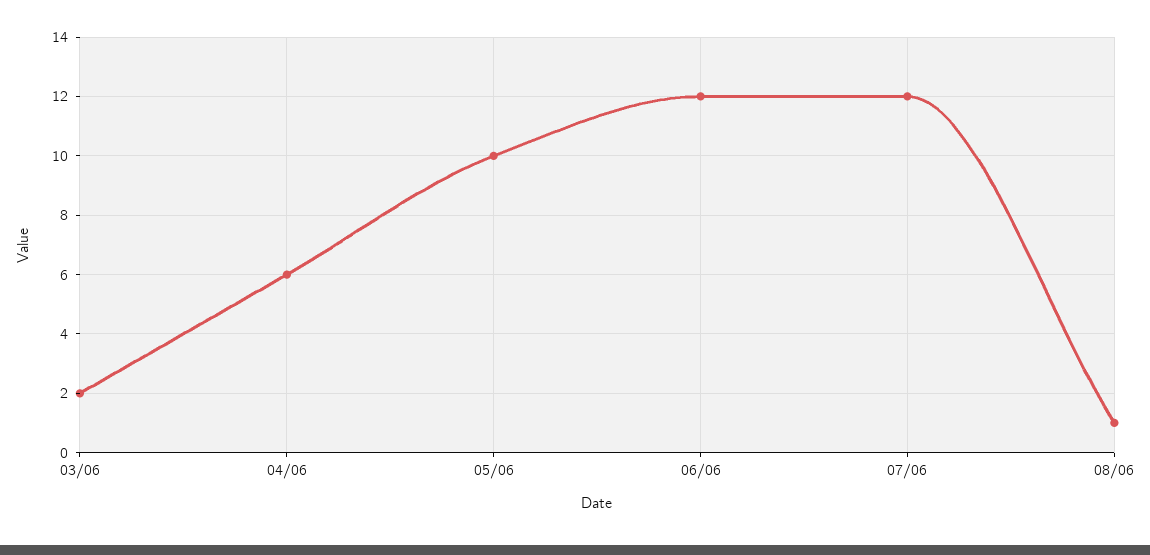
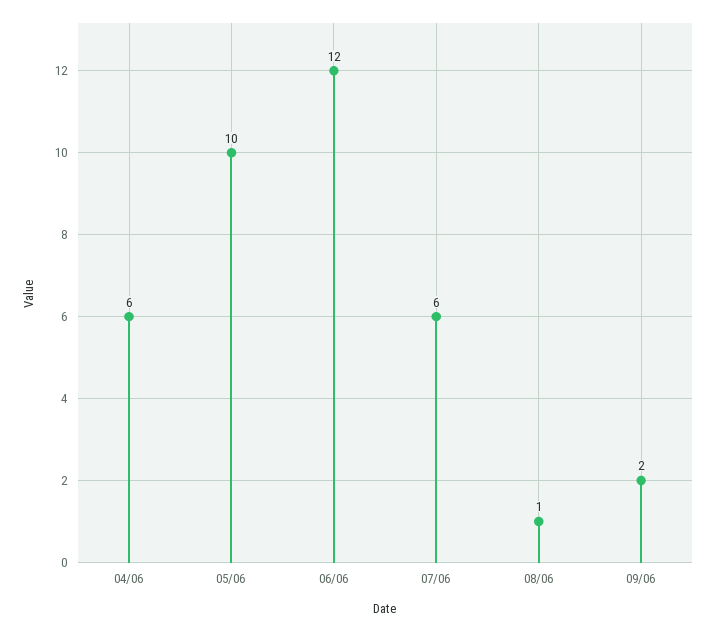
03/06: 2 -> none
07/06: 12 -> 6
09/06: none -> 2

